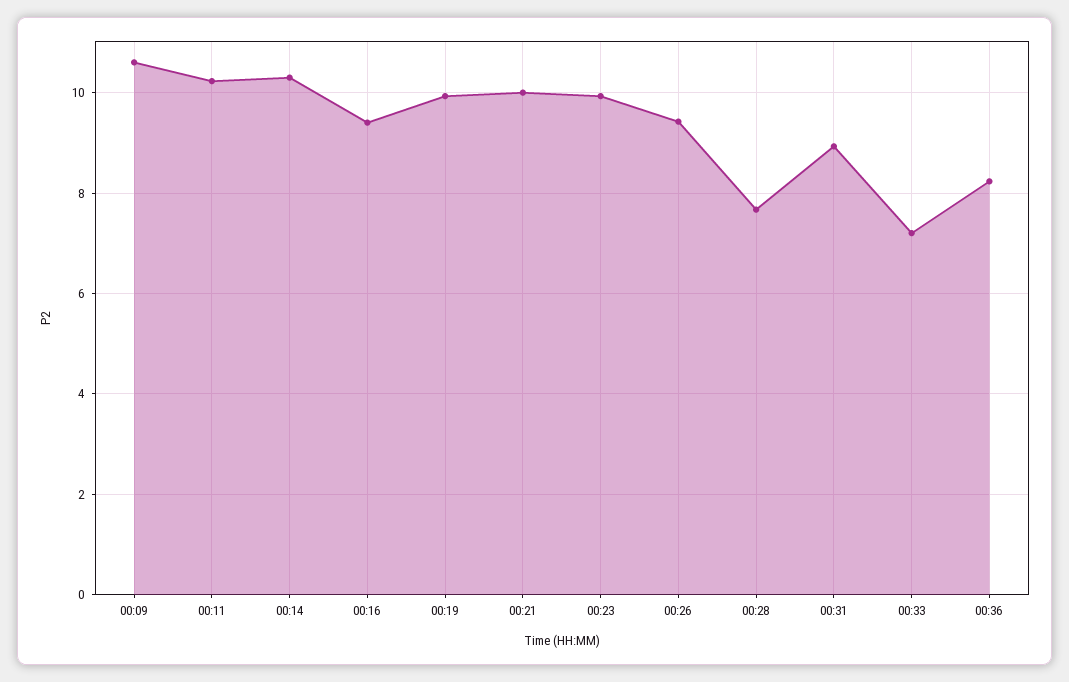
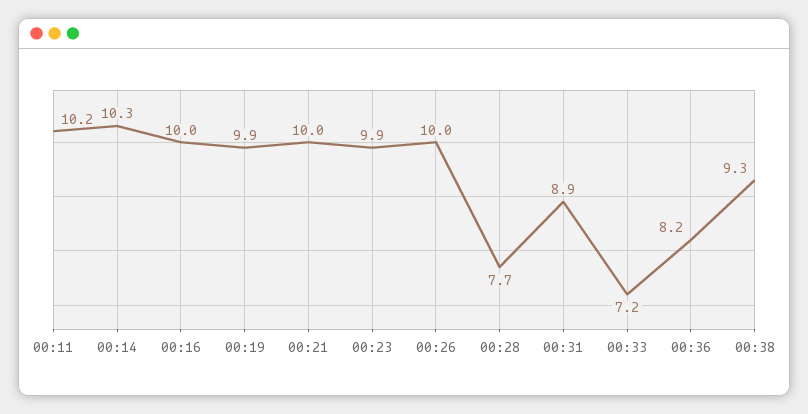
00:09: 10.6 -> none
00:16: 9.4 -> 10
00:26: 9.4 -> 10
00:38: none -> 9.3

